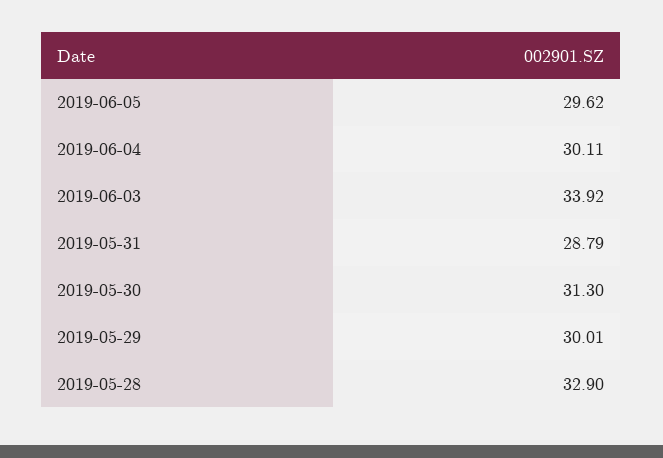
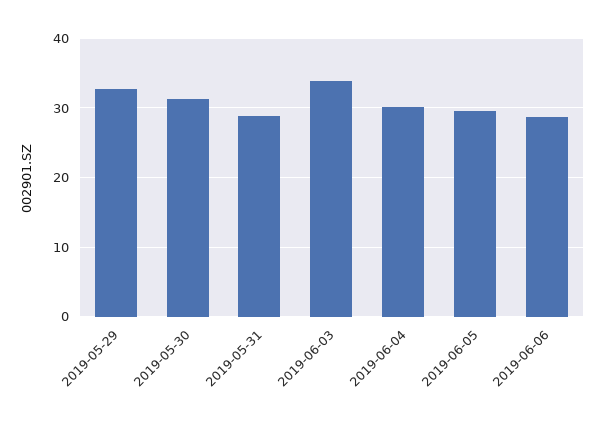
2019-05-29: 30.01 -> 33
2019-05-28: 32.9 -> none
2019-06-06: none -> 29

